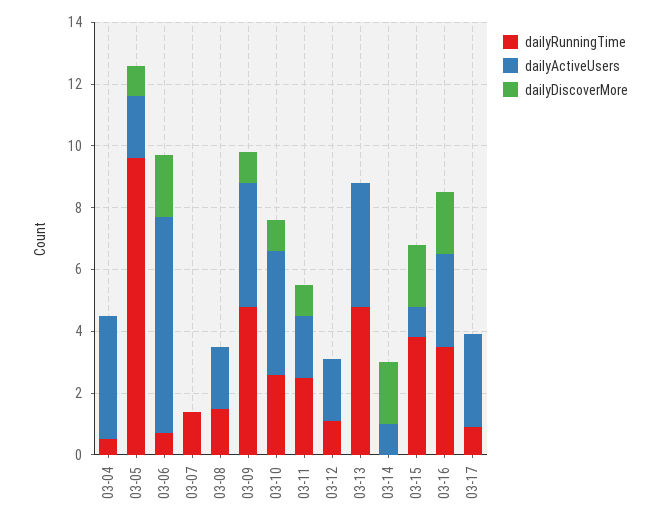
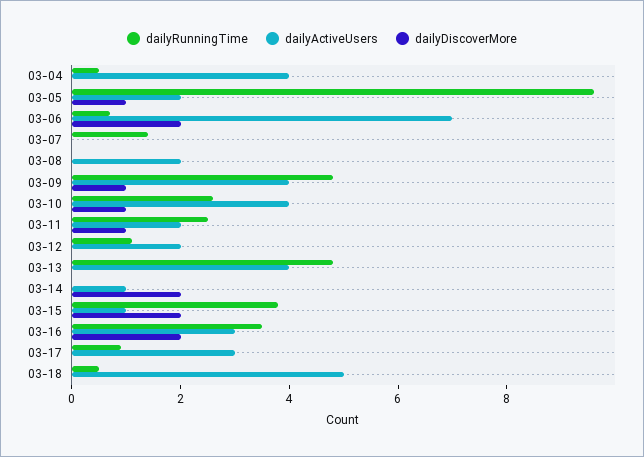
dailyRunningTime, 03-08: 1.5 -> 0
dailyRunningTime, 03-18: none -> 0.5
dailyActiveUsers, 03-18: none -> 5
dailyDiscoverMore, 03-18: none -> 0

